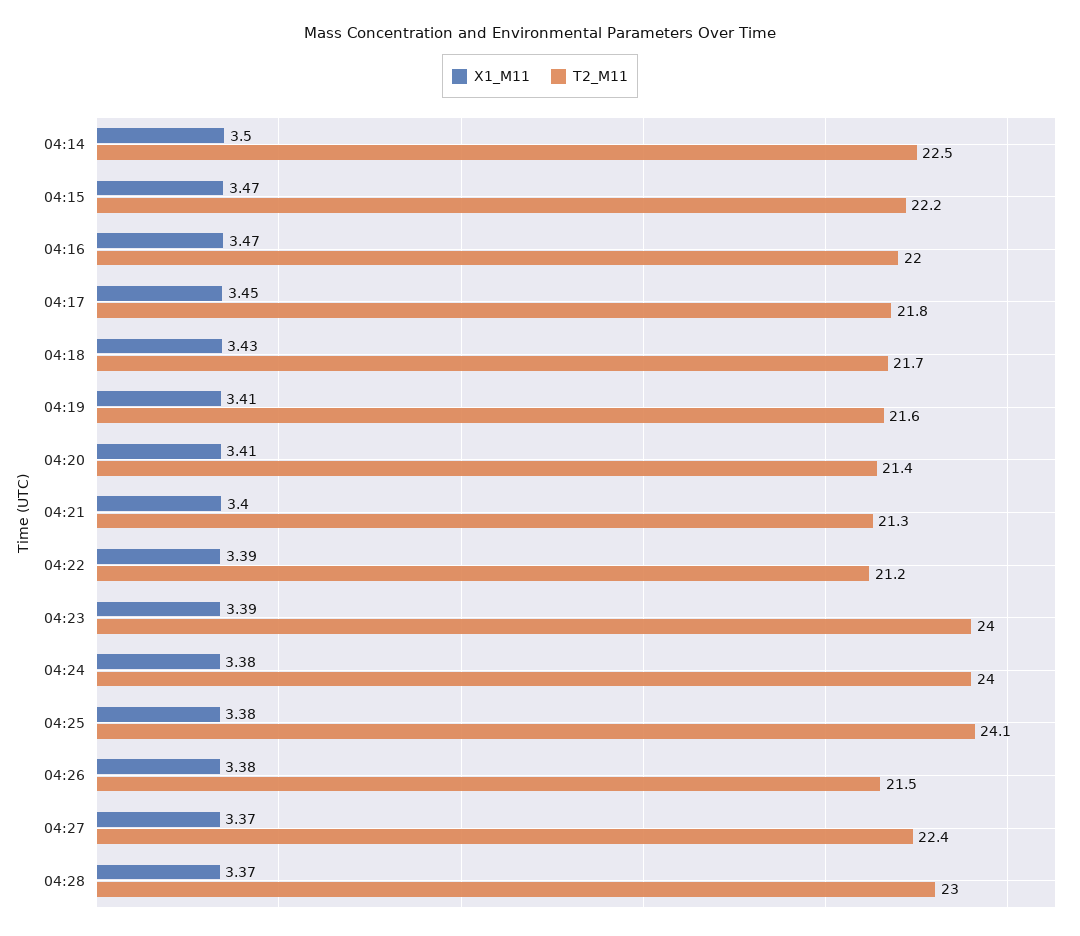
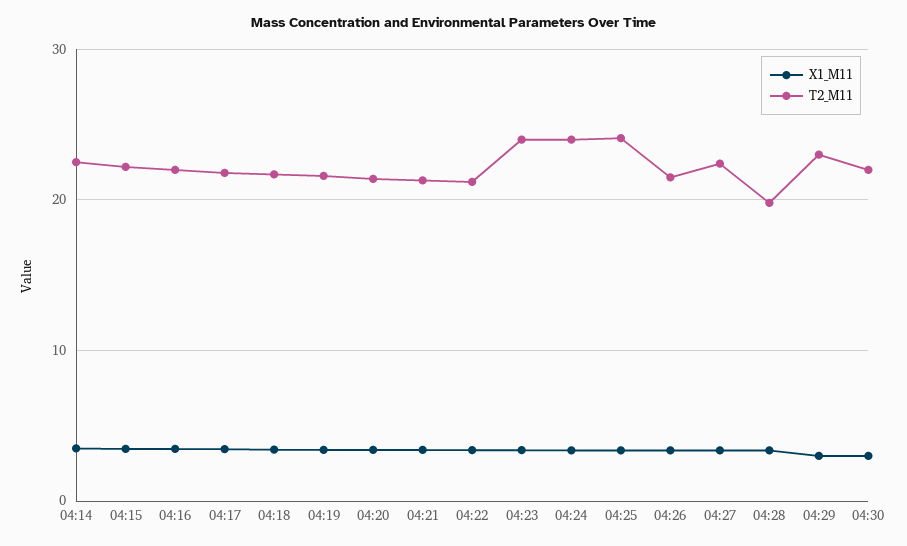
T2_M11, 04:28: 23 -> 20
X1_M11, 04:29: none -> 3
T2_M11, 04:29: none -> 23
X1_M11, 04:30: none -> 3
T2_M11, 04:30: none -> 22

